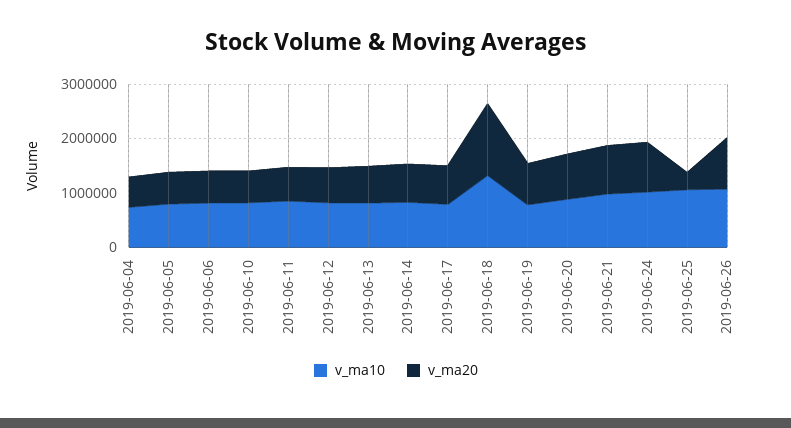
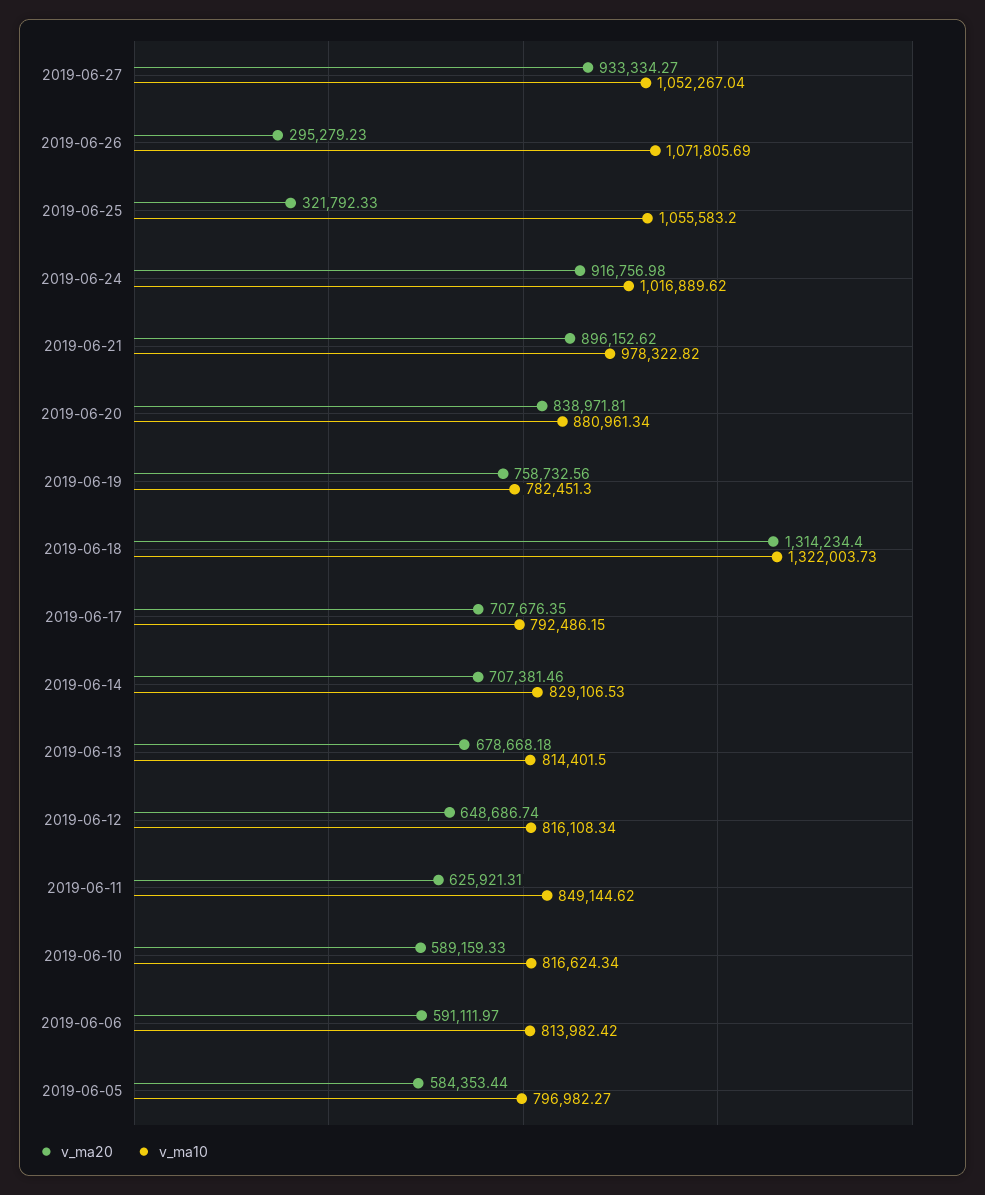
v_ma10, 2019-06-04: 800000 -> none
v_ma20, 2019-06-04: 600000 -> none
v_ma20, 2019-06-26: 1000000 -> 295279.23
v_ma20, 2019-06-27: none -> 933334.27
v_ma10, 2019-06-27: none -> 1052267.04

